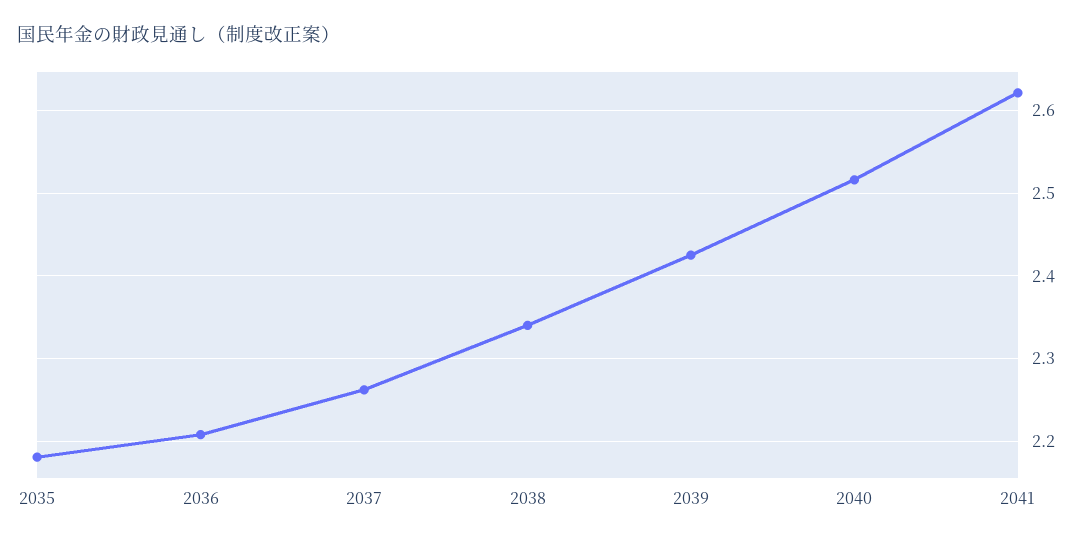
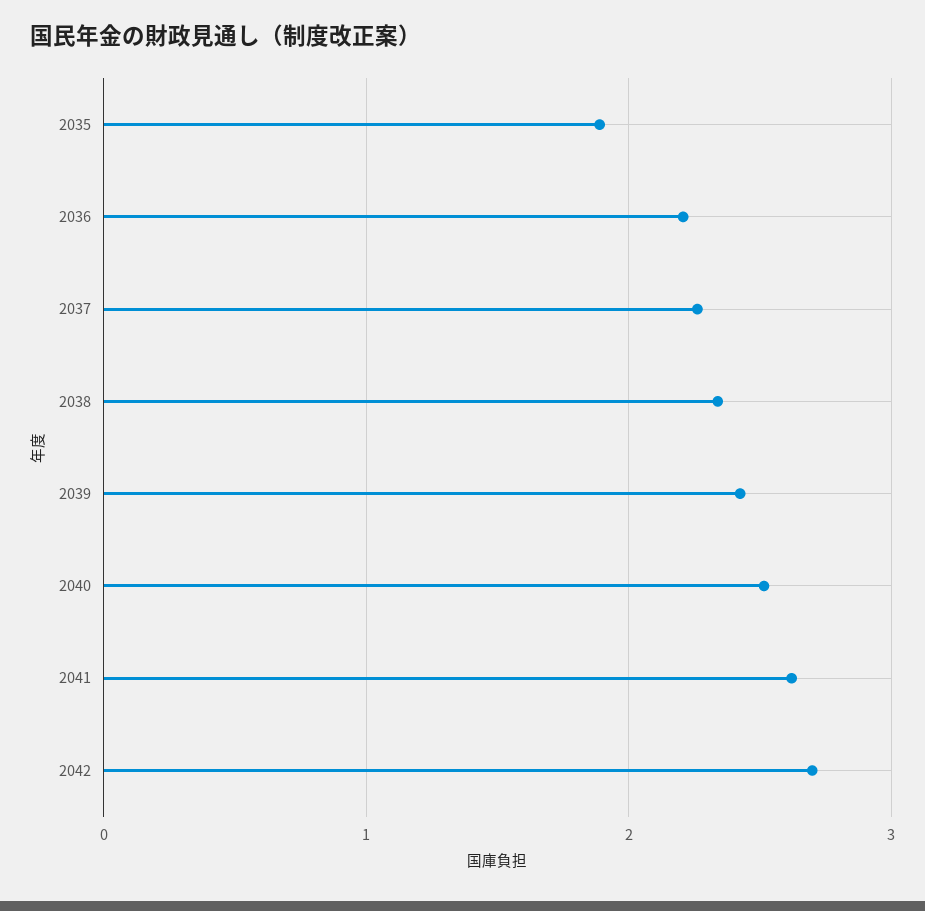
2035: 2.18 -> 1.9
2042: none -> 2.7

